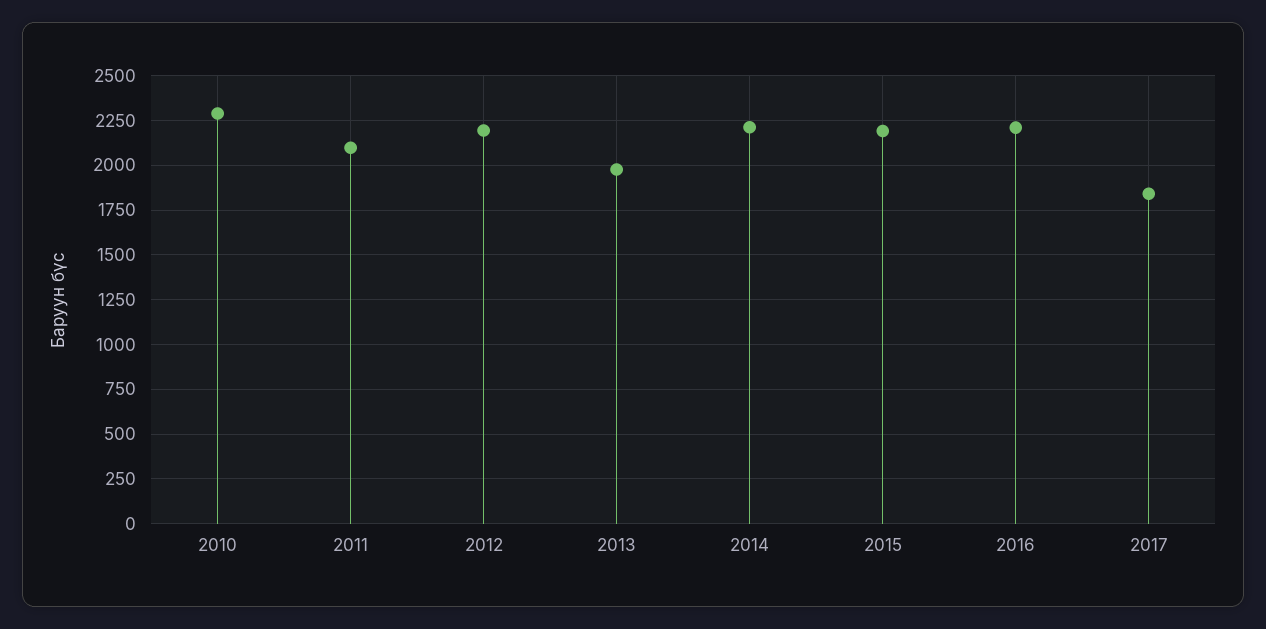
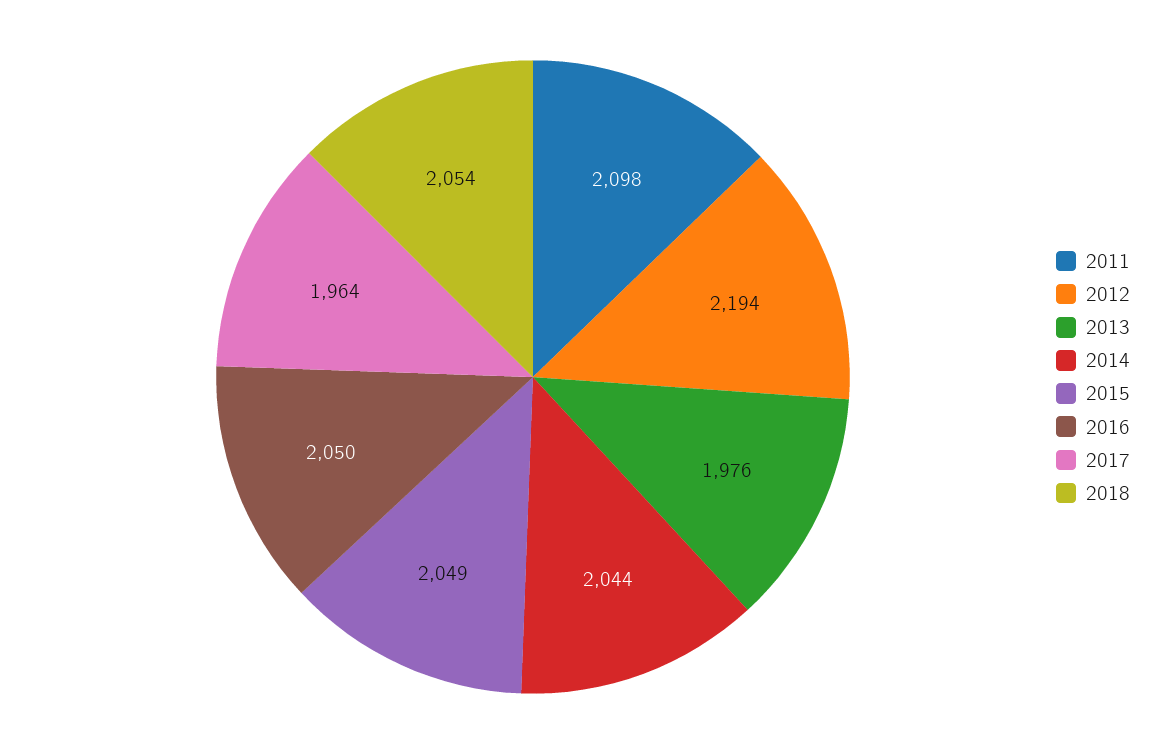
2010: 2300 -> none
2014: 2200 -> 2044
2015: 2200 -> 2049
2016: 2200 -> 2050
2017: 1850 -> 1964
2018: none -> 2054

